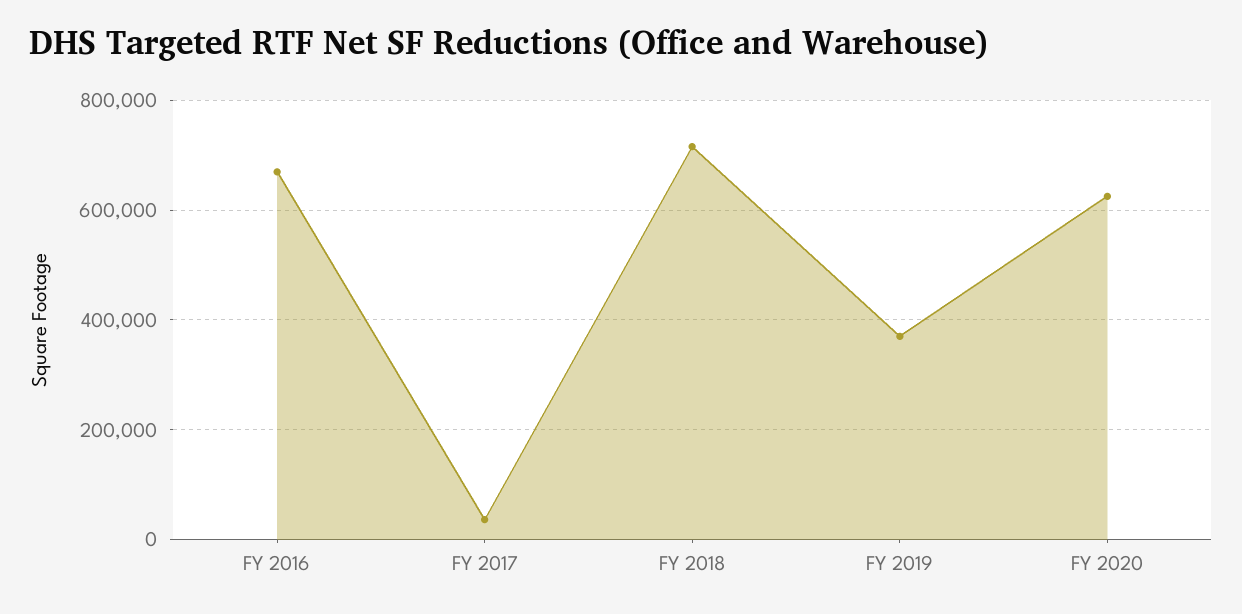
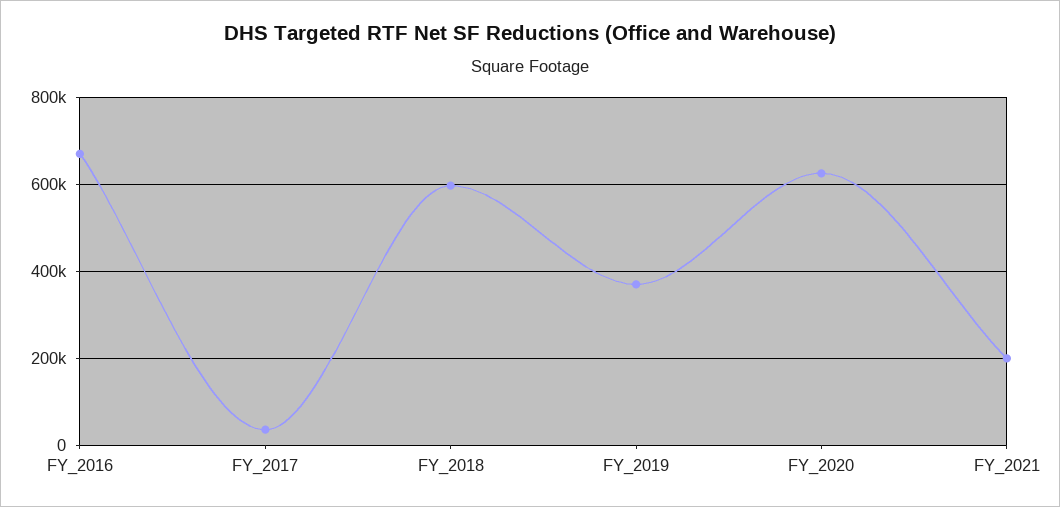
FY 2018: 720000 -> 600000
FY_2021: none -> 200000

